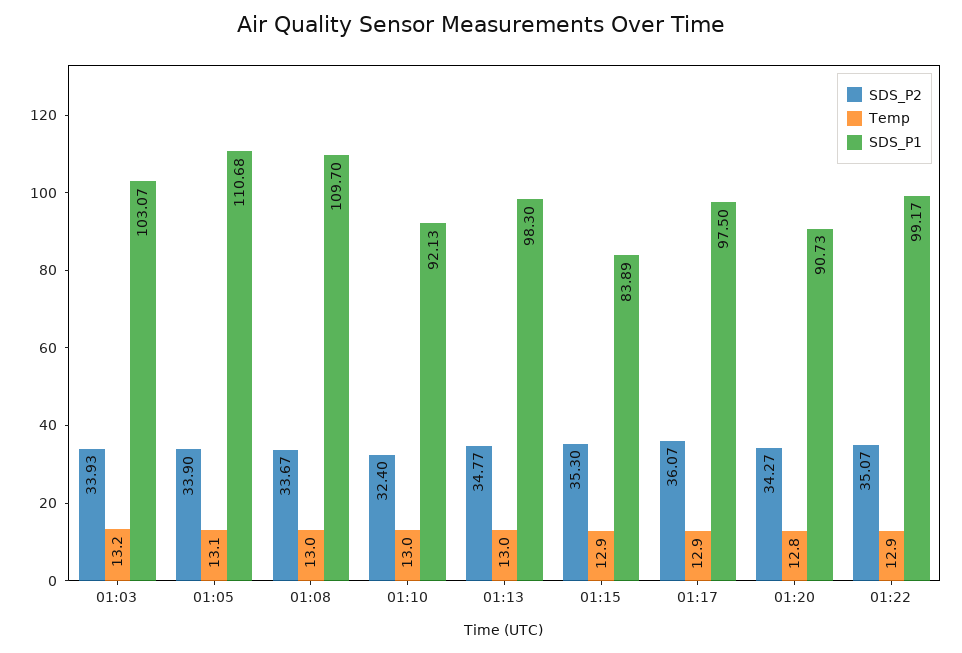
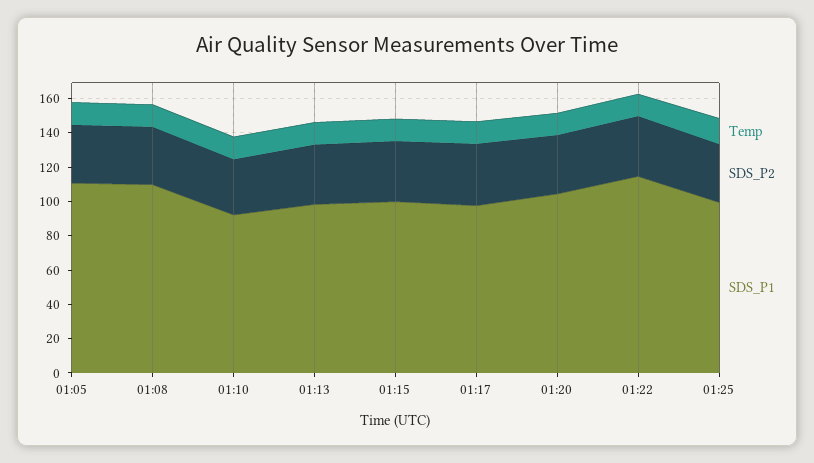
SDS_P2, 01:03: 33.93 -> none
Temp, 01:03: 13.2 -> none
SDS_P1, 01:03: 103.07 -> none
SDS_P1, 01:15: 83.89 -> 100
SDS_P1, 01:20: 90.73 -> 105
SDS_P1, 01:22: 99.17 -> 115
Temp, 01:25: none -> 15
SDS_P2, 01:25: none -> 35
SDS_P1, 01:25: none -> 100

